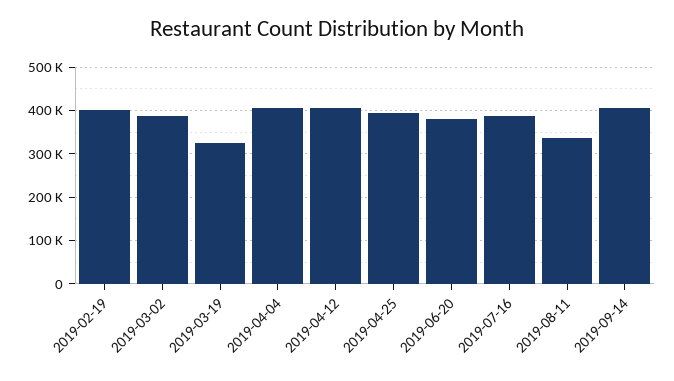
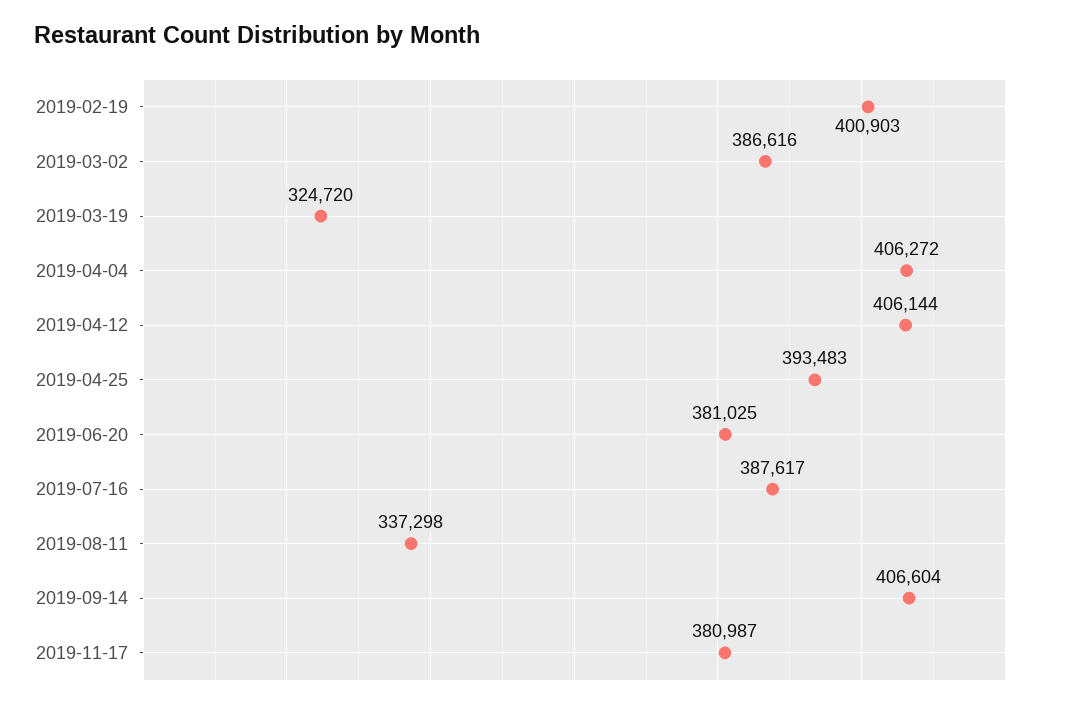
2019-11-17: none -> 380987

